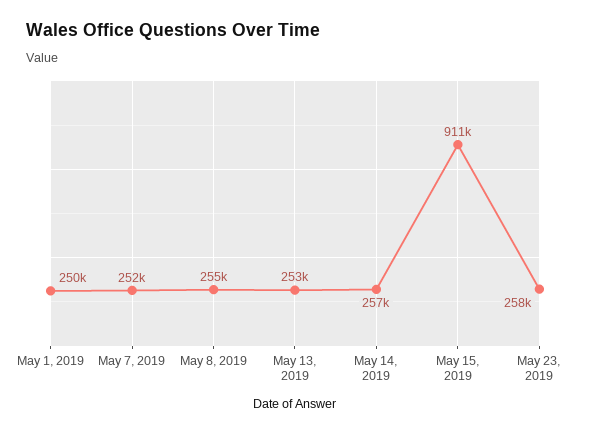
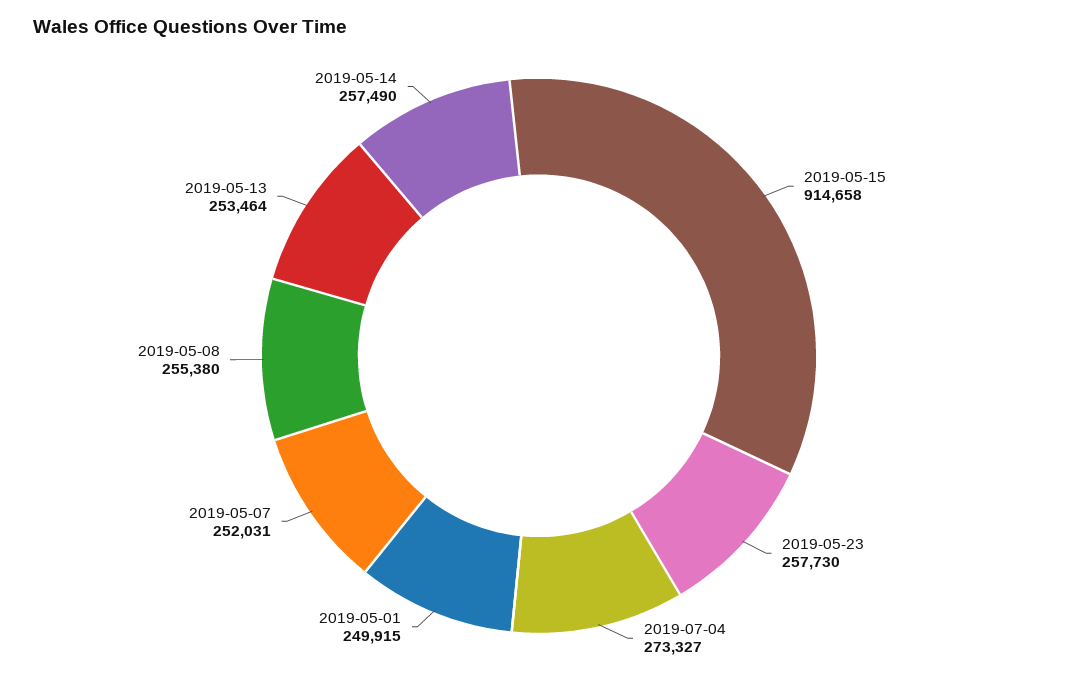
May 15, 2019: 911000 -> 914658
2019-07-04: none -> 273327

